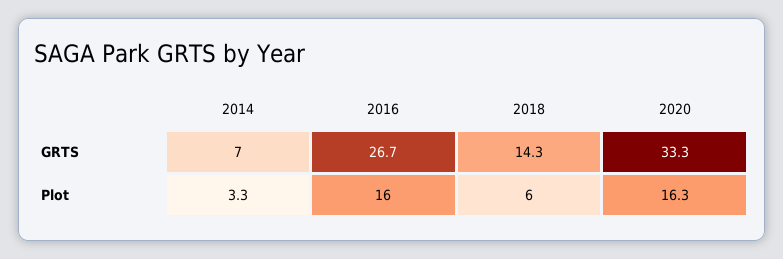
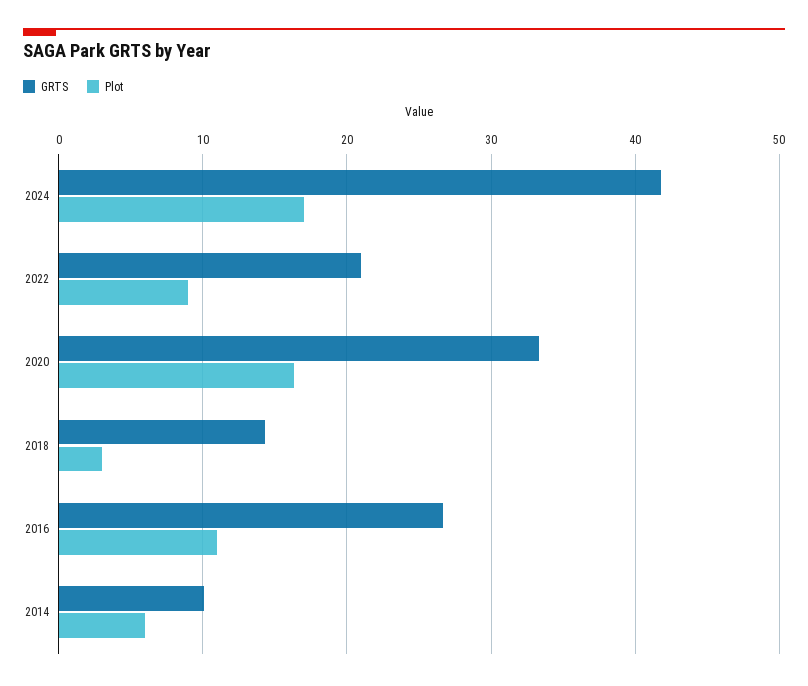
GRTS, 2014: 7 -> 10
Plot, 2014: 3.3 -> 6
Plot, 2016: 16 -> 11
Plot, 2018: 6 -> 3
GRTS, 2024: none -> 42
Plot, 2024: none -> 17
GRTS, 2022: none -> 21
Plot, 2022: none -> 9

